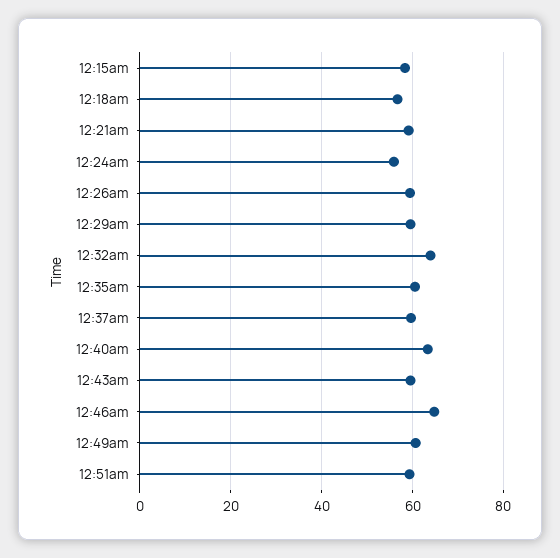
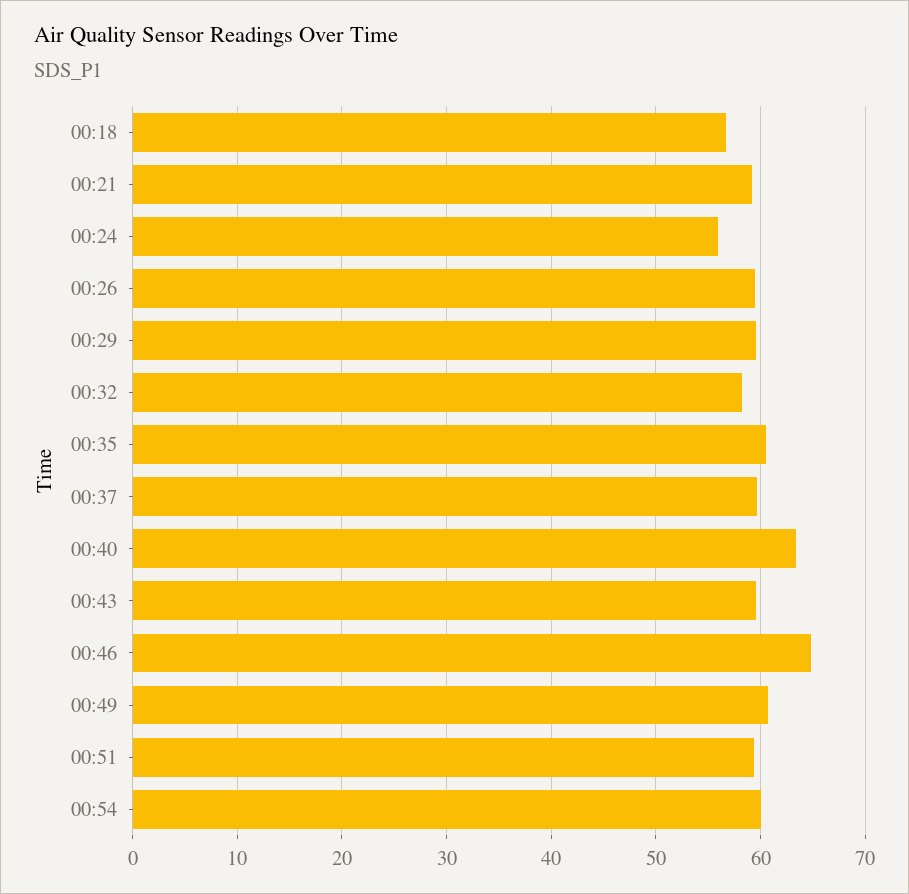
12:15am: 58 -> none
12:32am: 64 -> 58
00:54: none -> 60

